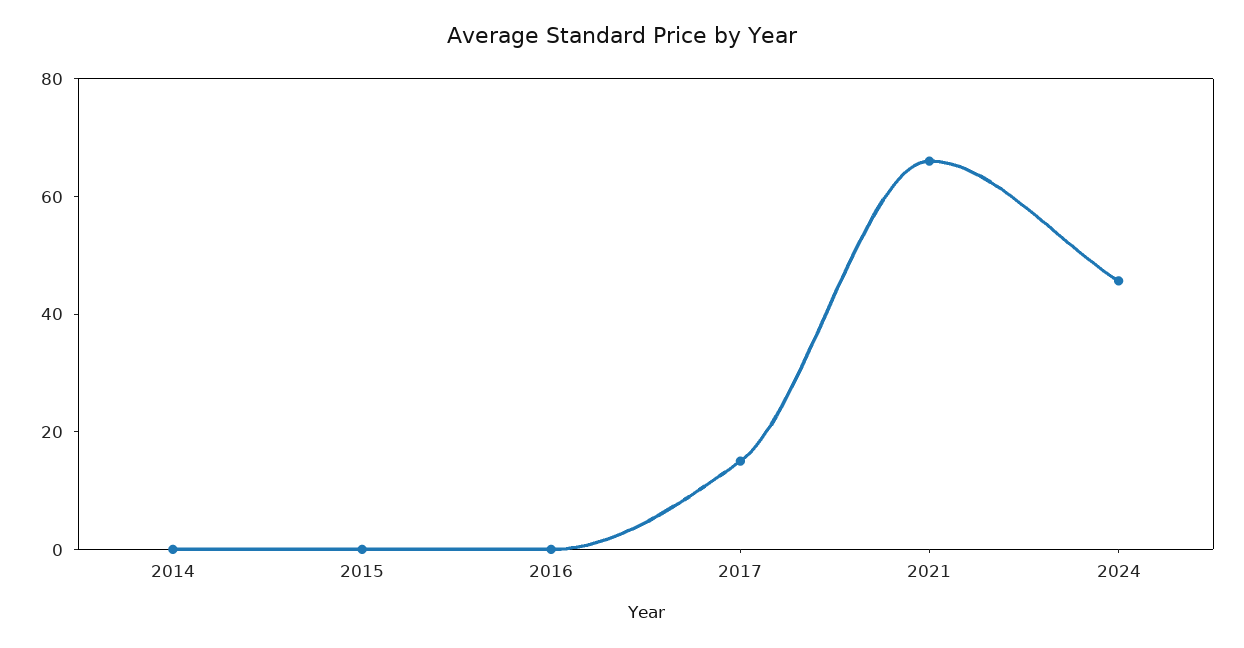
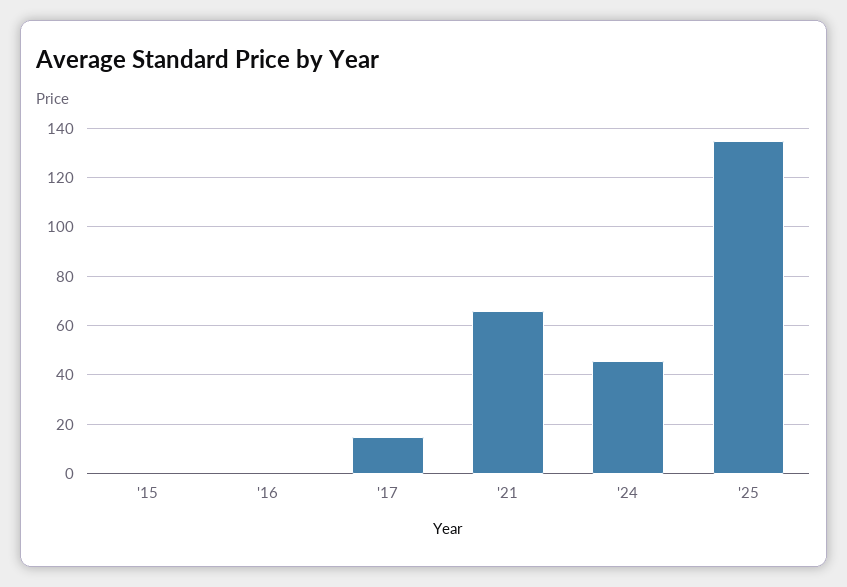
2014: 0 -> none
'25: none -> 135

